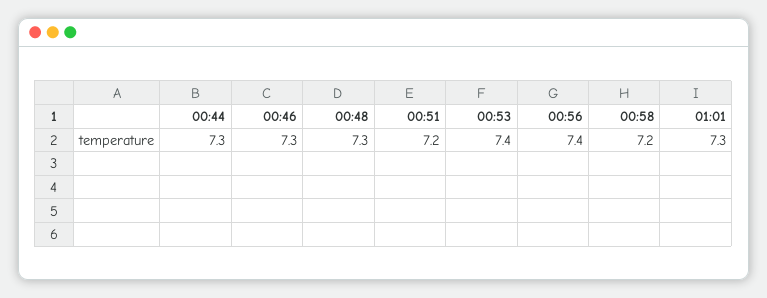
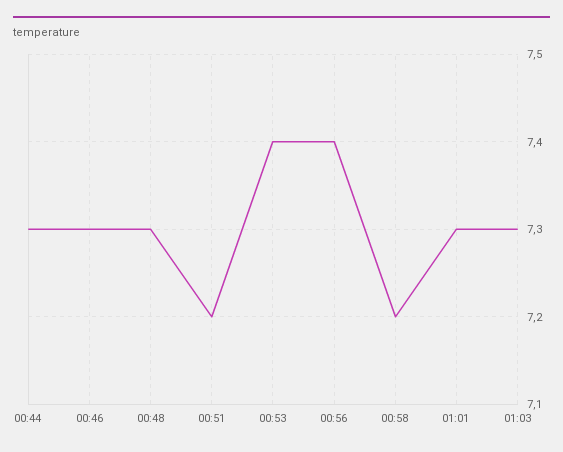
01:03: none -> 7.3

